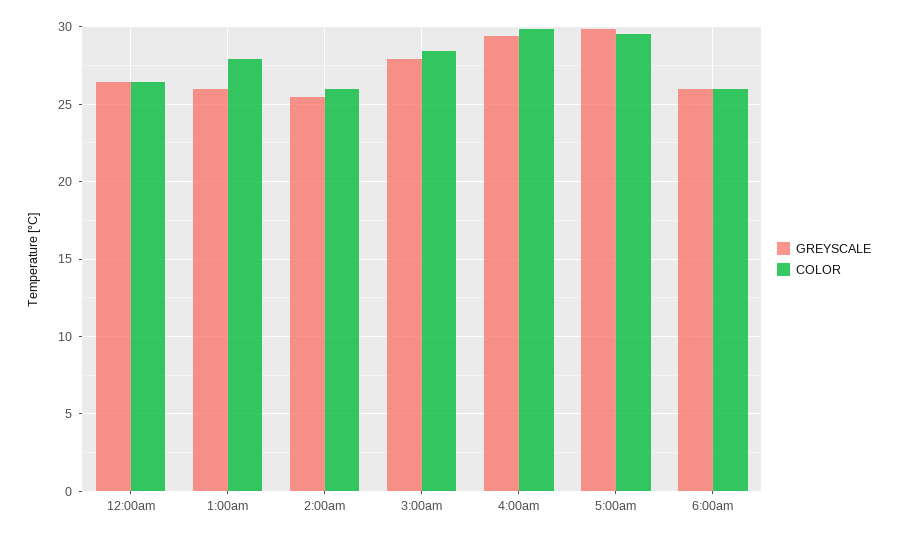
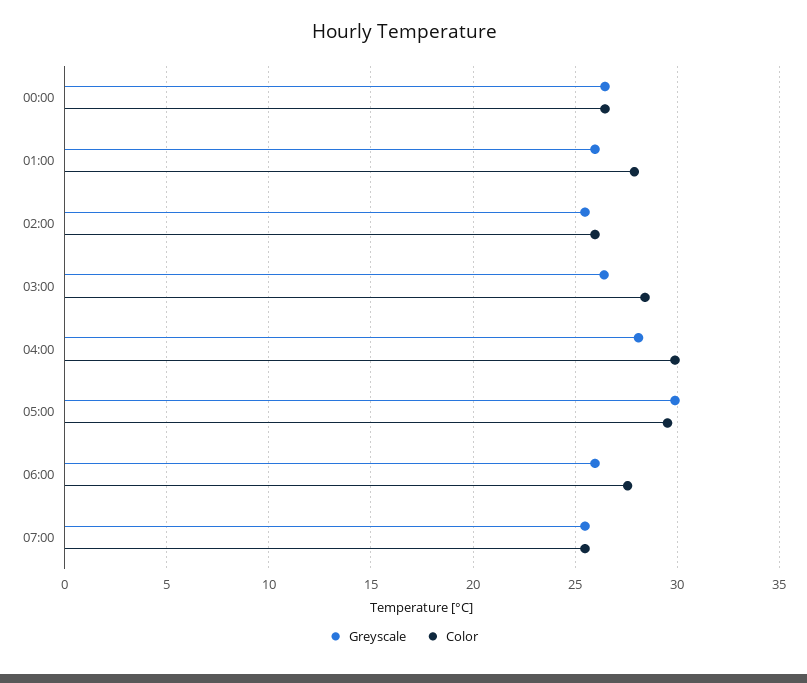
GREYSCALE, 3:00am: 28 -> 26.5
GREYSCALE, 4:00am: 29.5 -> 28
COLOR, 6:00am: 26 -> 27.5
GREYSCALE, 07:00: none -> 25.5
COLOR, 07:00: none -> 25.5

